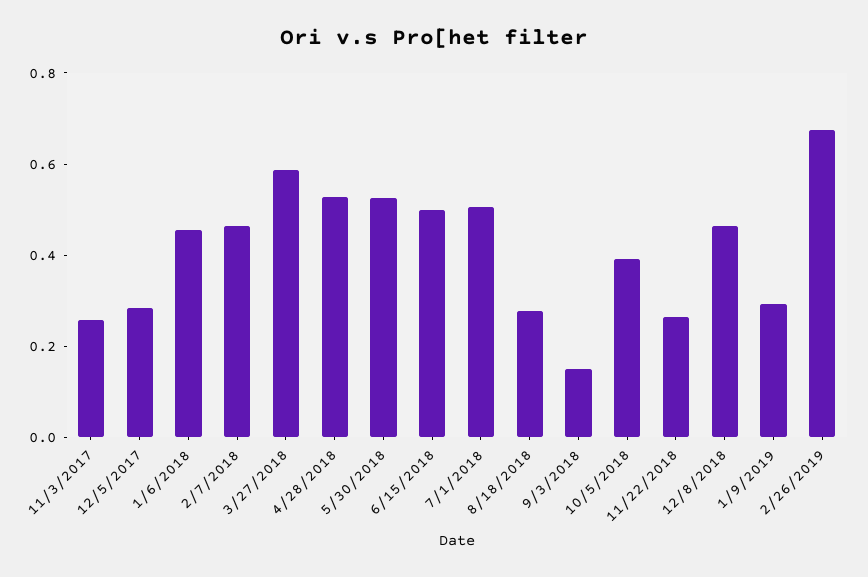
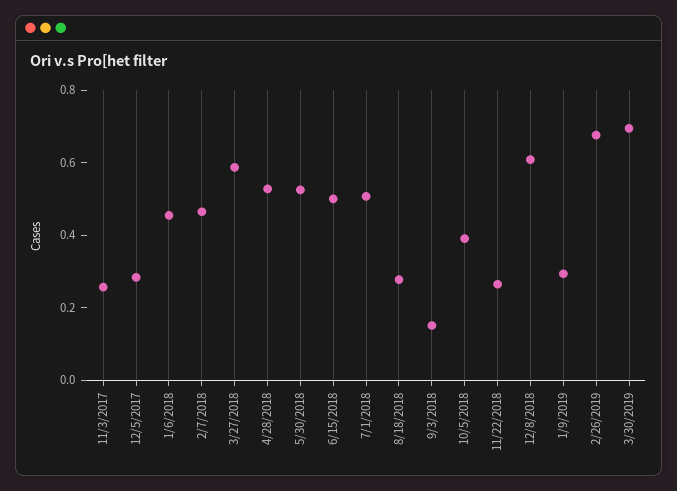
12/8/2018: 0.45 -> 0.6
3/30/2019: none -> 0.7

